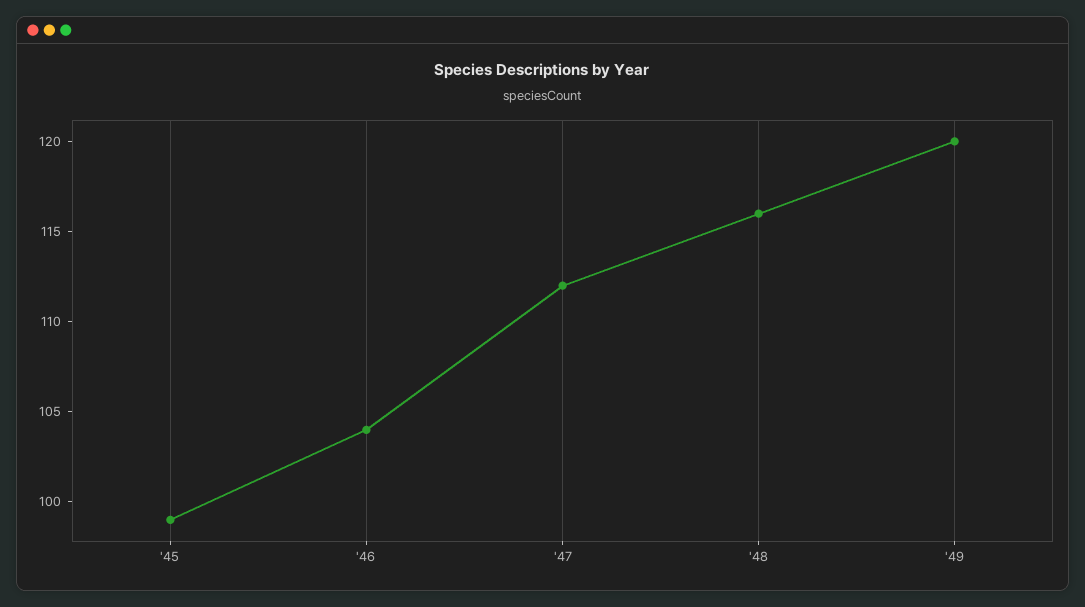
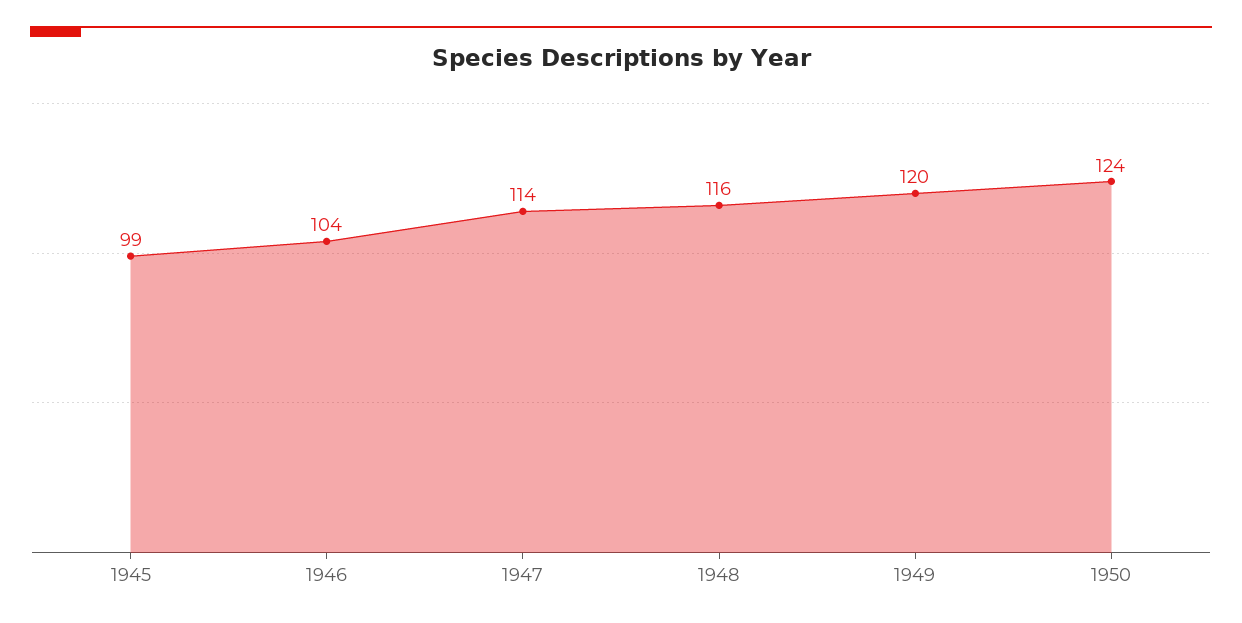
'47: 112 -> 114
1950: none -> 124

